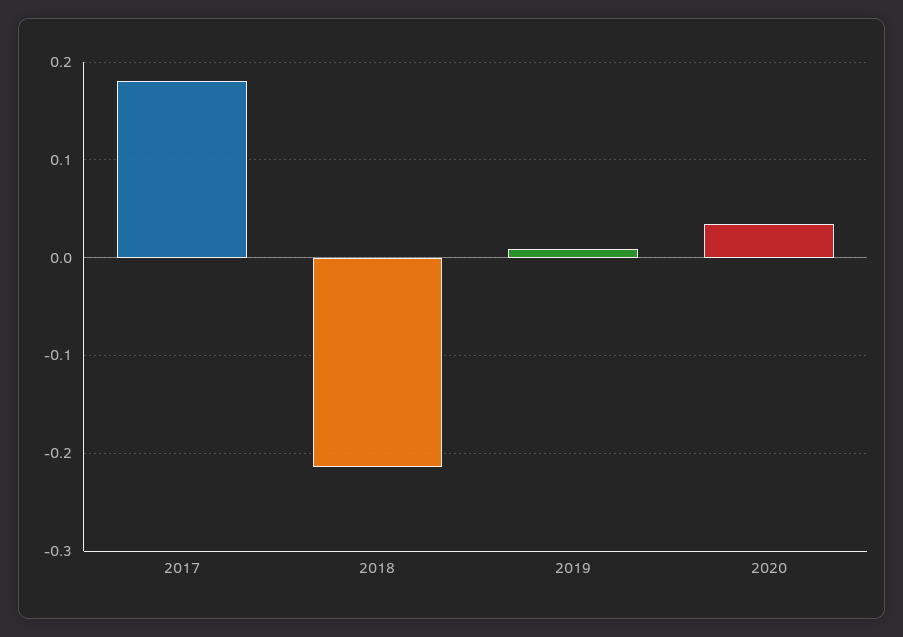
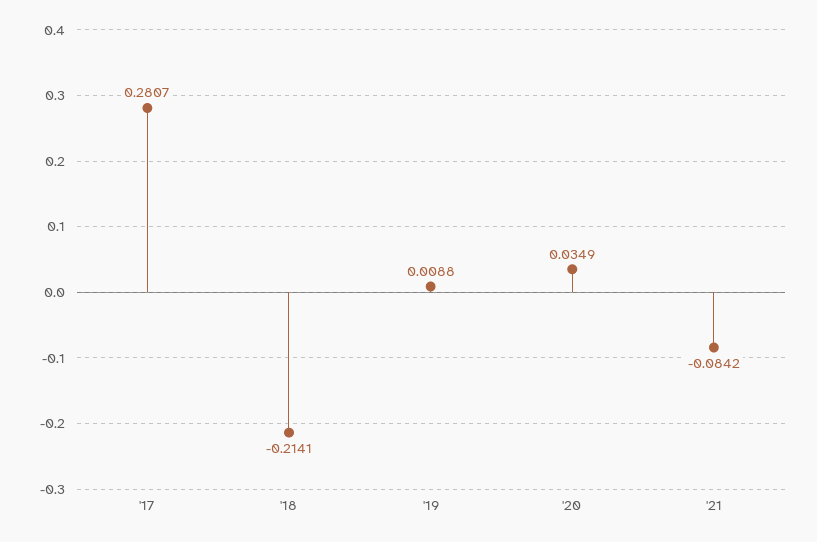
2017: 0.18 -> 0.2807
'21: none -> -0.0842

